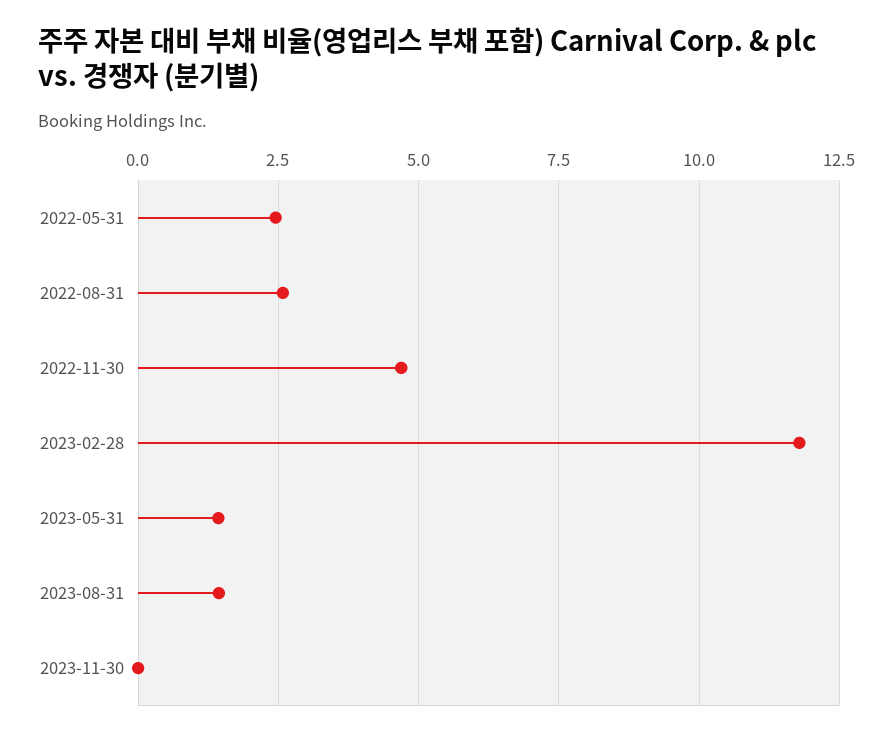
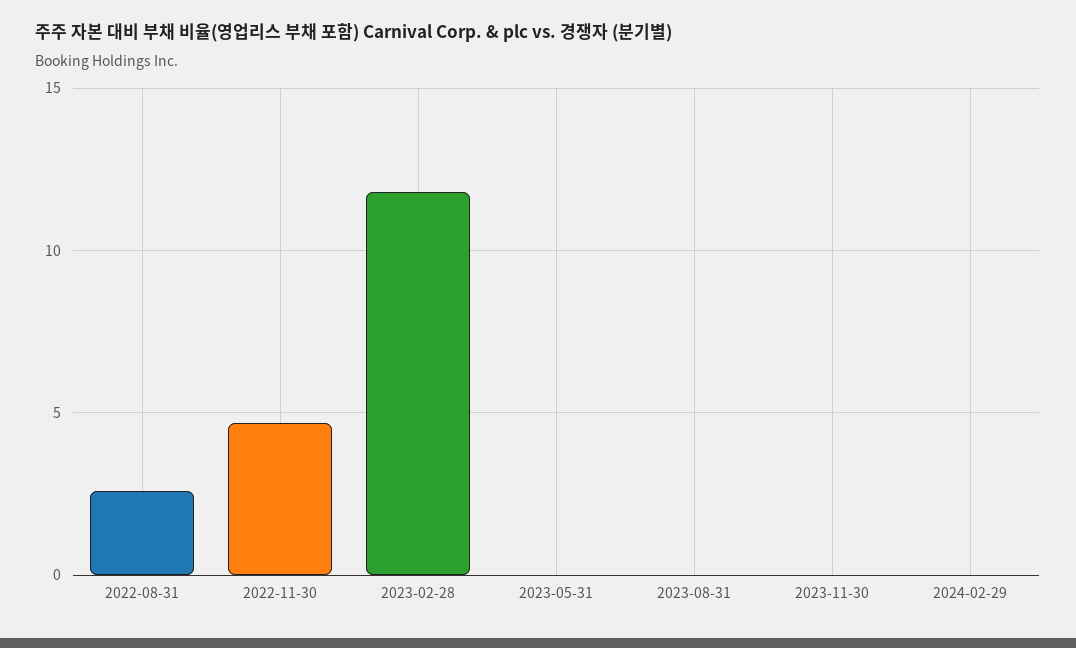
2022-05-31: 2.5 -> none
2023-05-31: 1.5 -> 0
2023-08-31: 1.5 -> 0
2024-02-29: none -> 0

